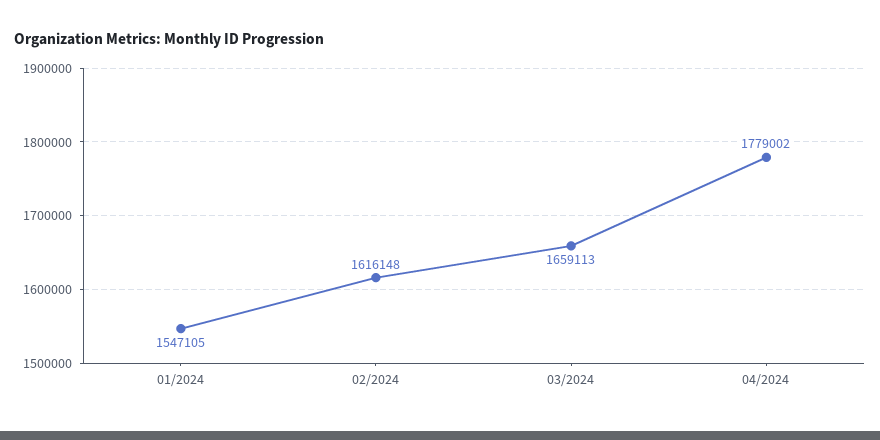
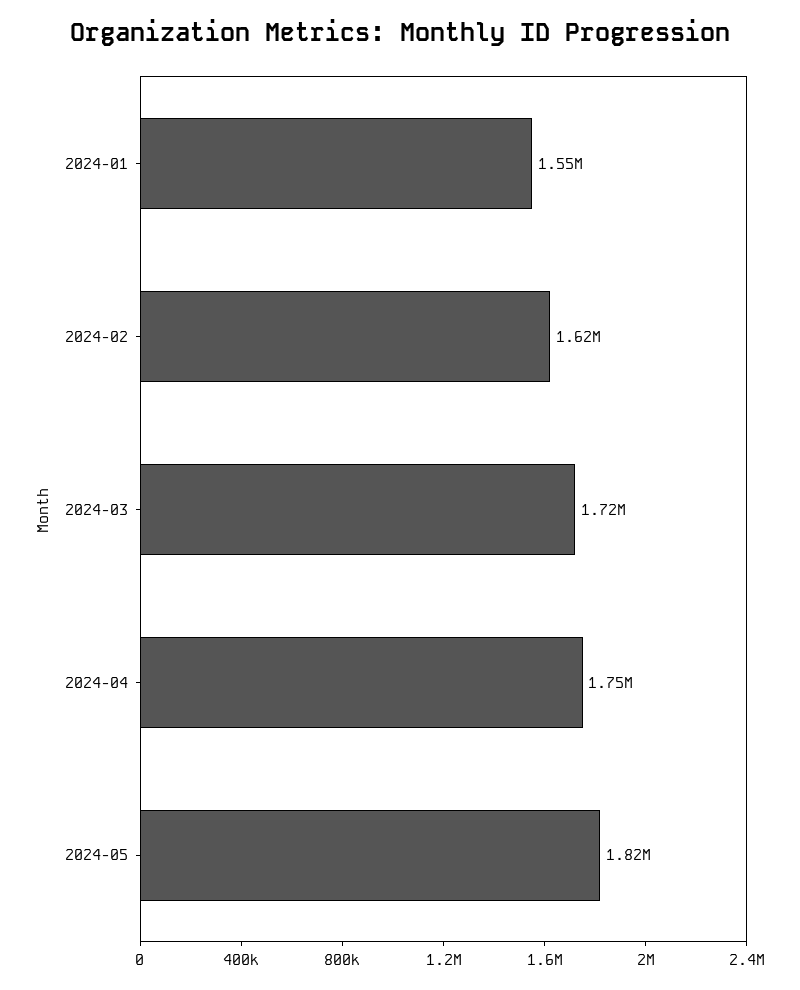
03/2024: 1659113 -> 1720000
04/2024: 1779002 -> 1750000
2024-05: none -> 1820000

